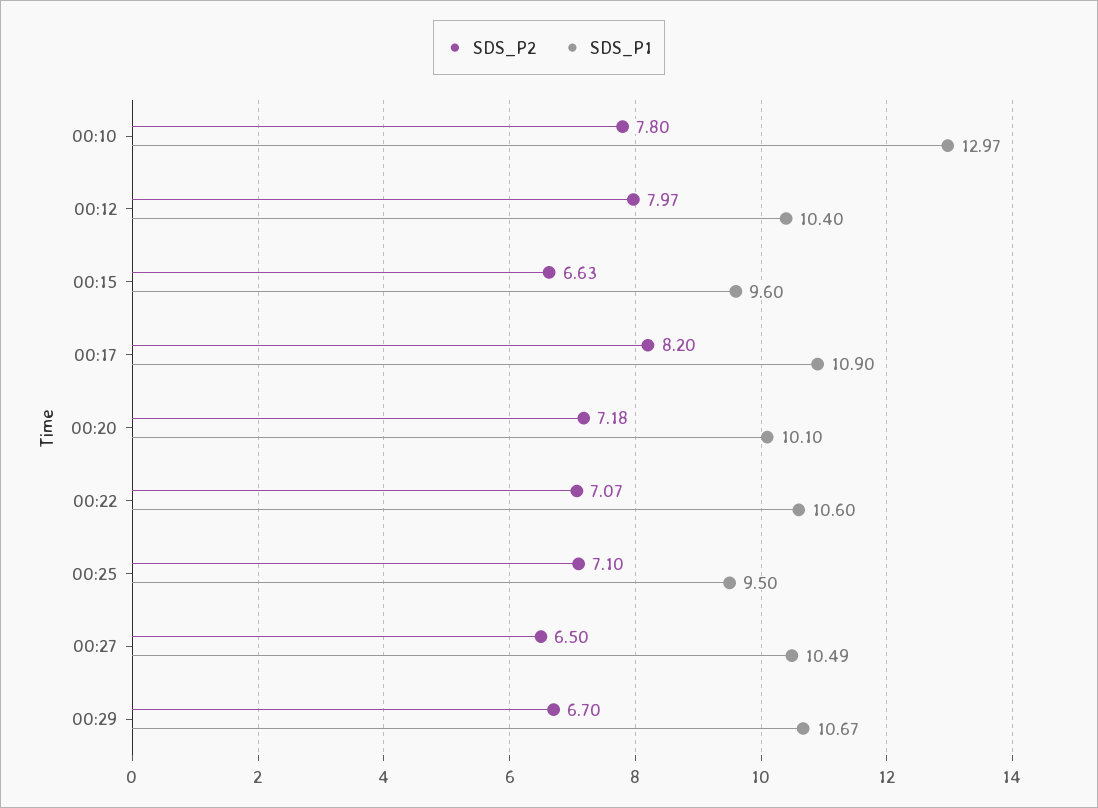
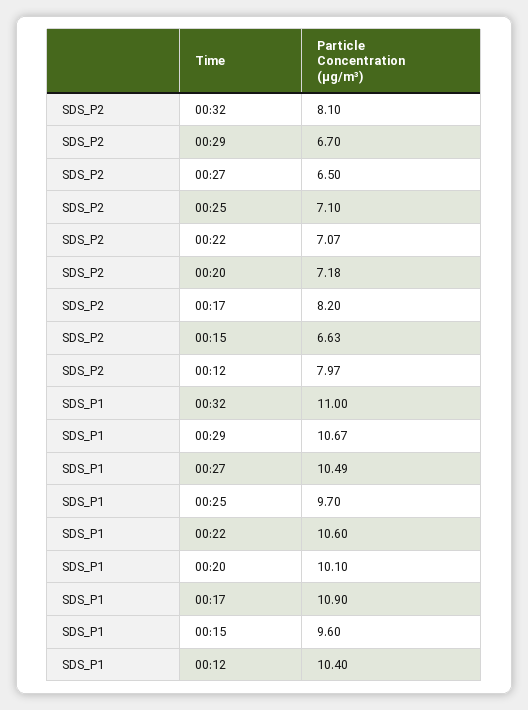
SDS_P2, 00:10: 7.8 -> none
SDS_P1, 00:10: 12.97 -> none
SDS_P1, 00:25: 9.5 -> 9.7
SDS_P2, 00:32: none -> 8.1
SDS_P1, 00:32: none -> 11

